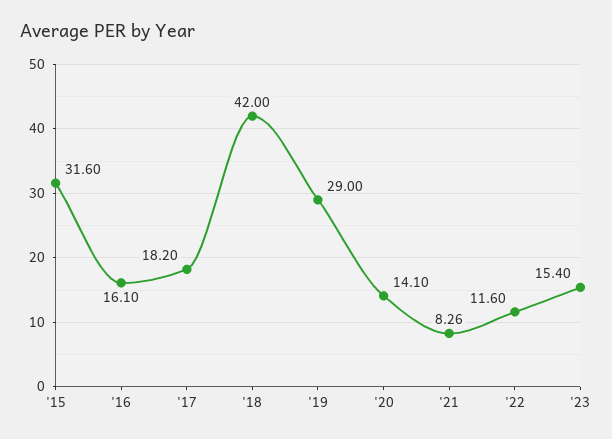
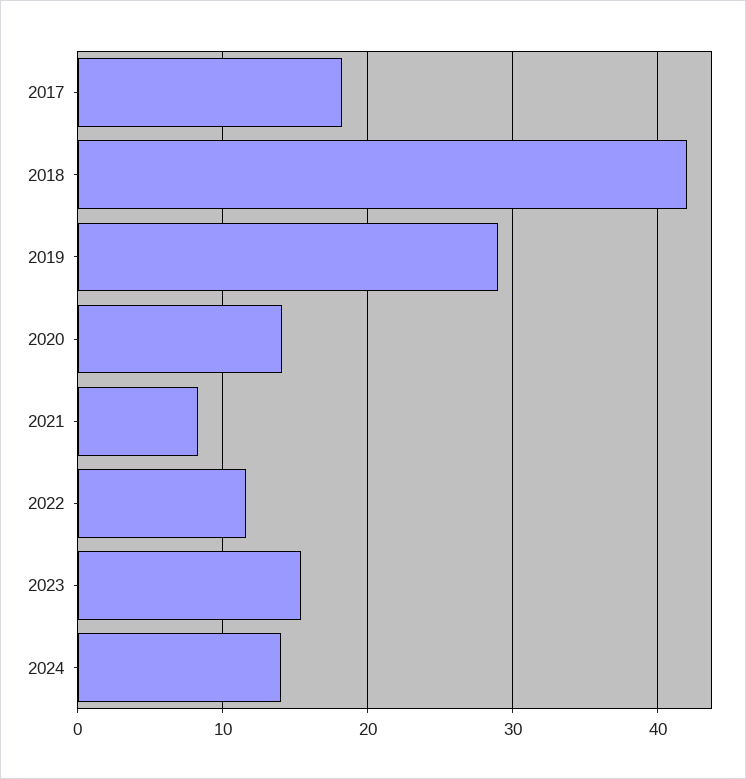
'15: 31.6 -> none
'16: 16.1 -> none
2024: none -> 14

